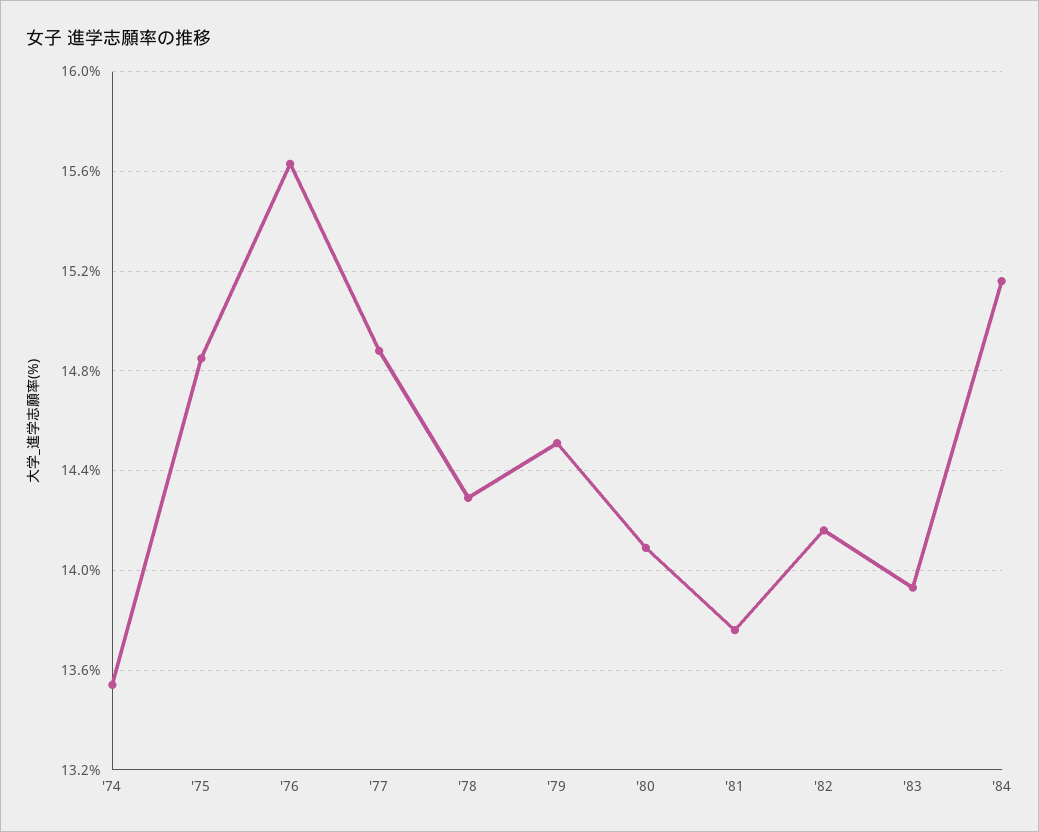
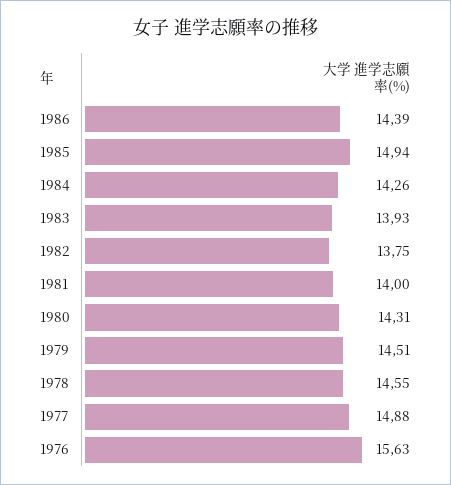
'74: 13.55 -> none
'75: 14.85 -> none
'78: 14.3 -> 14.55
'80: 14.1 -> 14.31
'81: 13.75 -> 14
'82: 14.15 -> 13.75
'84: 15.15 -> 14.26
1986: none -> 14.39
1985: none -> 14.94

